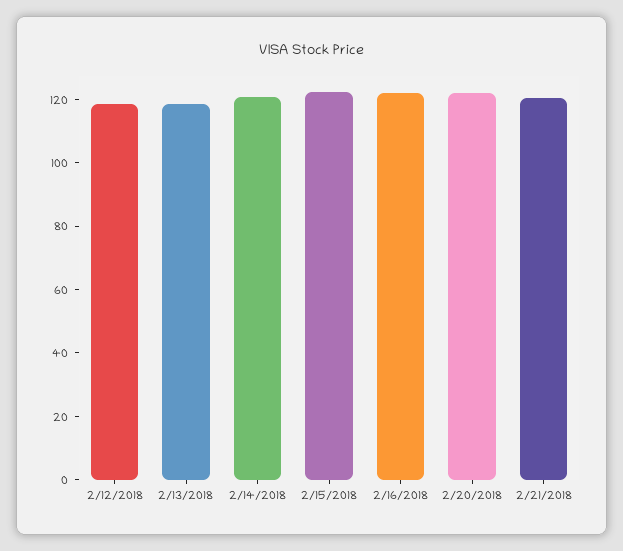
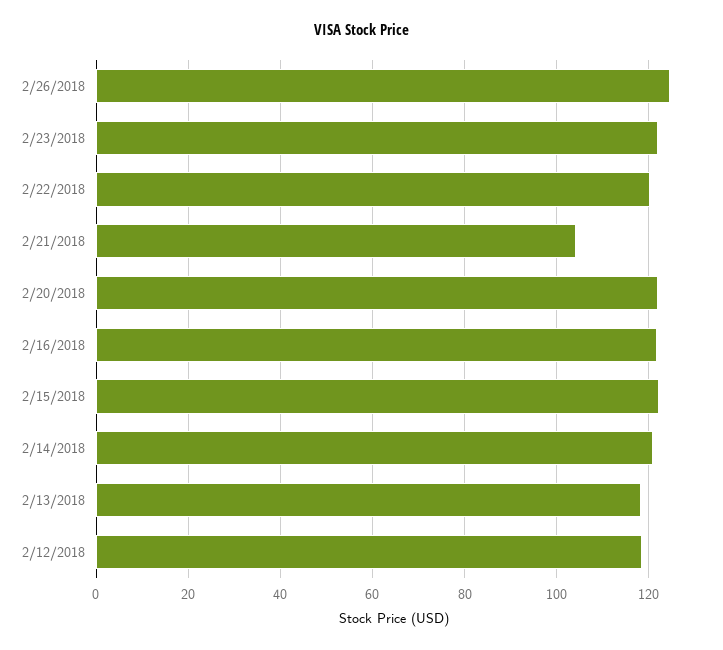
2/21/2018: 120 -> 104
2/26/2018: none -> 124
2/23/2018: none -> 122
2/22/2018: none -> 120

